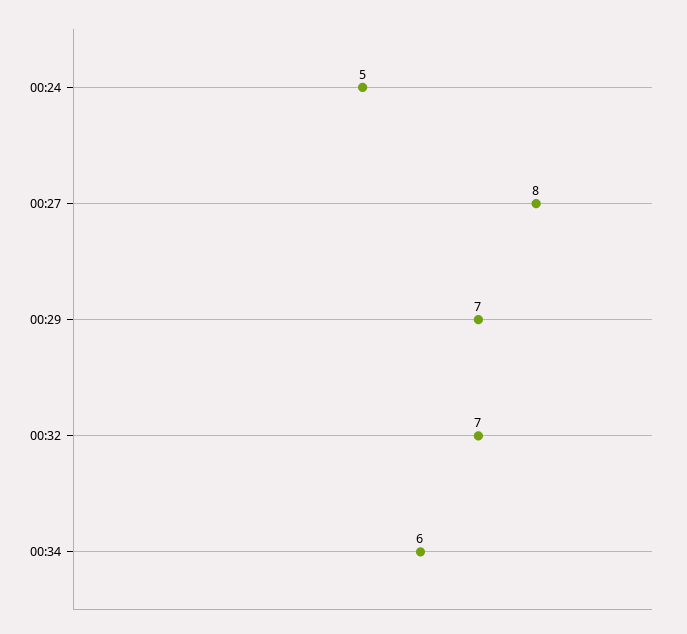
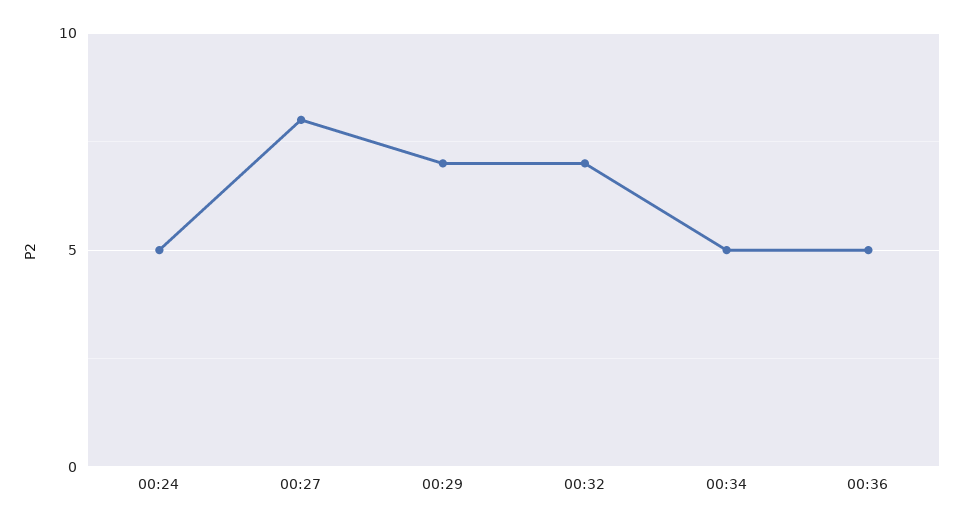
00:34: 6 -> 5
00:36: none -> 5

